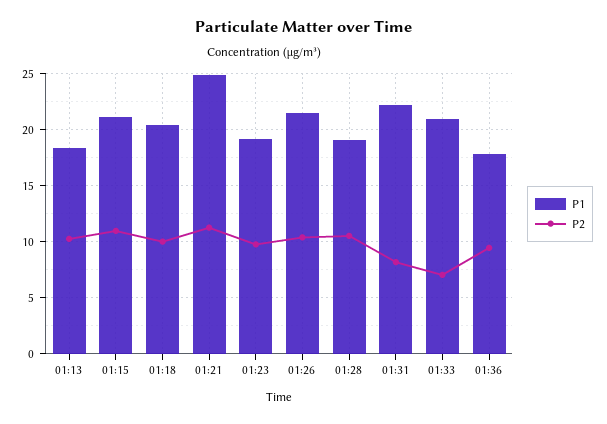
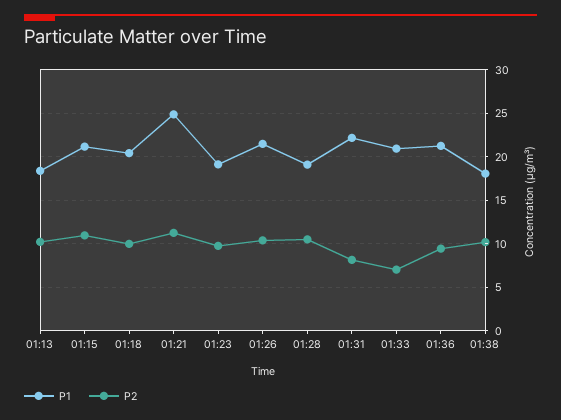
P1, 01:36: 18 -> 21
P1, 01:38: none -> 18
P2, 01:38: none -> 10

